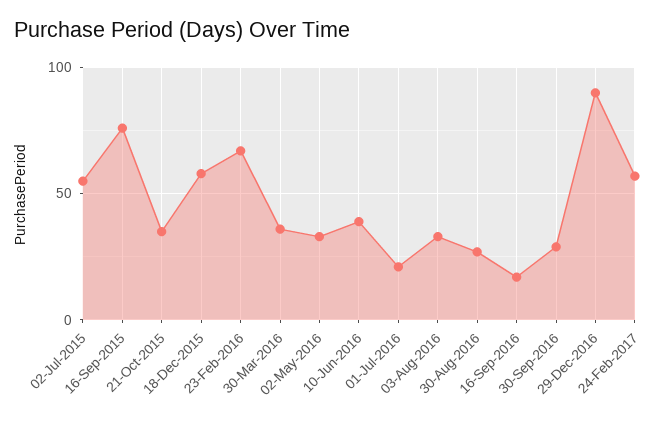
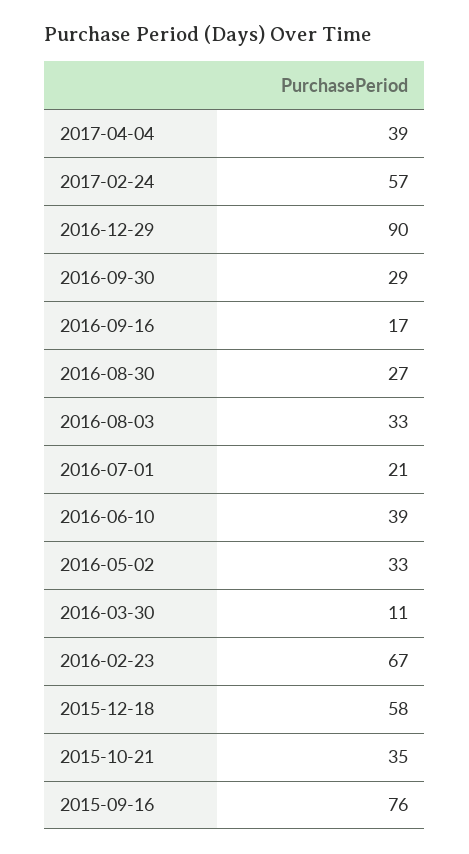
02-Jul-2015: 55 -> none
30-Mar-2016: 35 -> 11
2017-04-04: none -> 39

